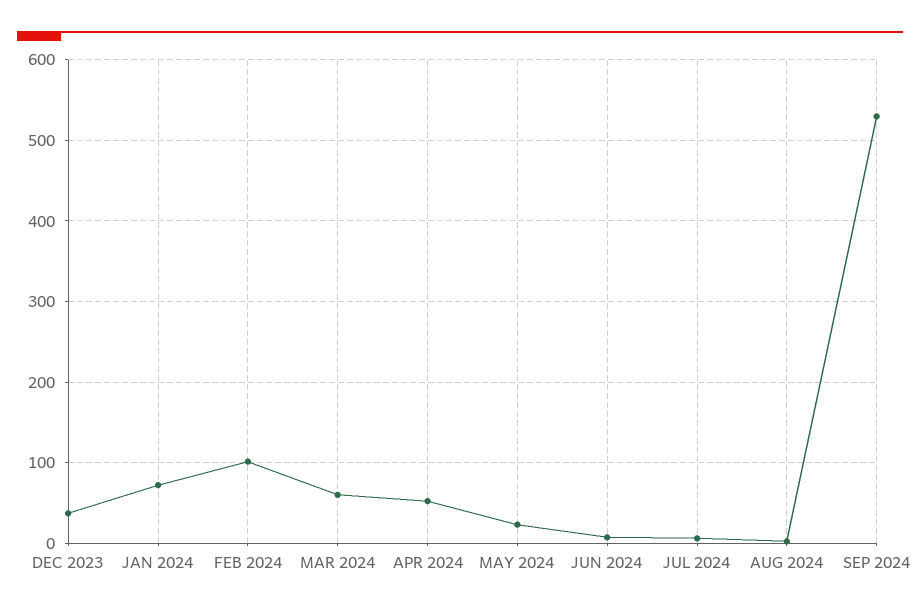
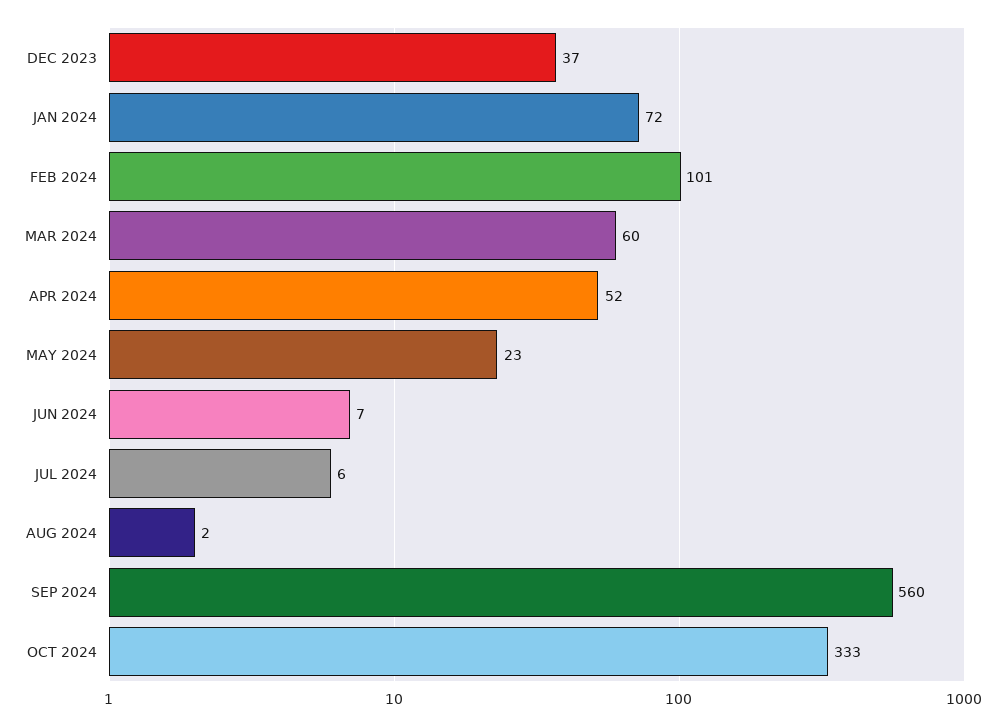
SEP 2024: 530 -> 560
OCT 2024: none -> 333

